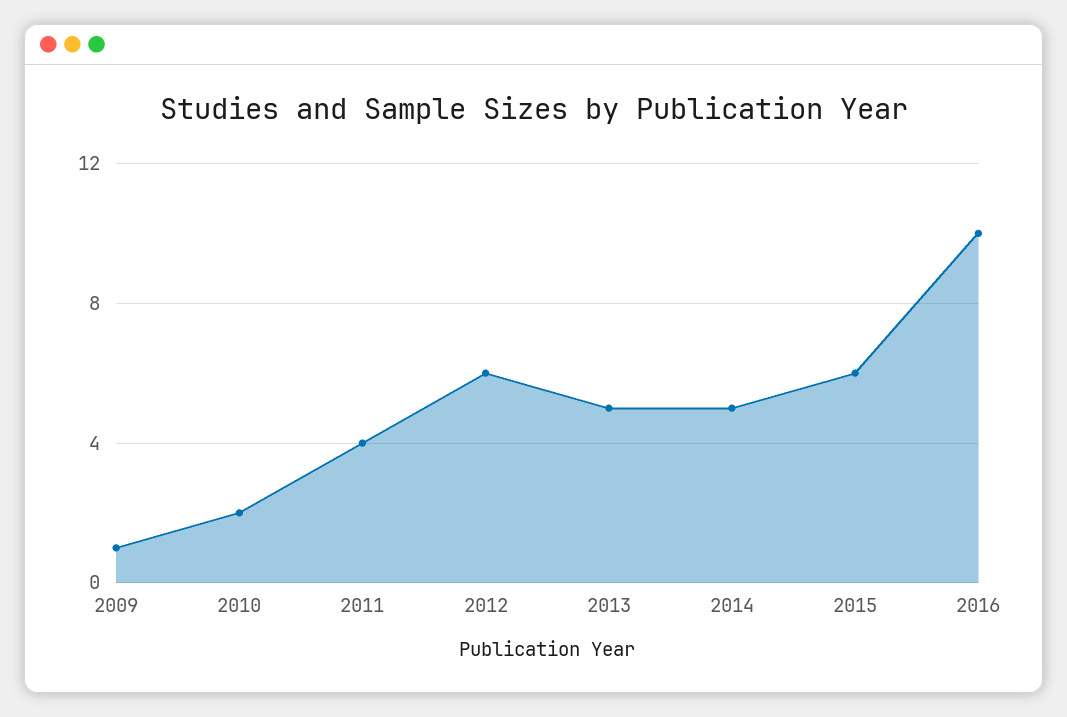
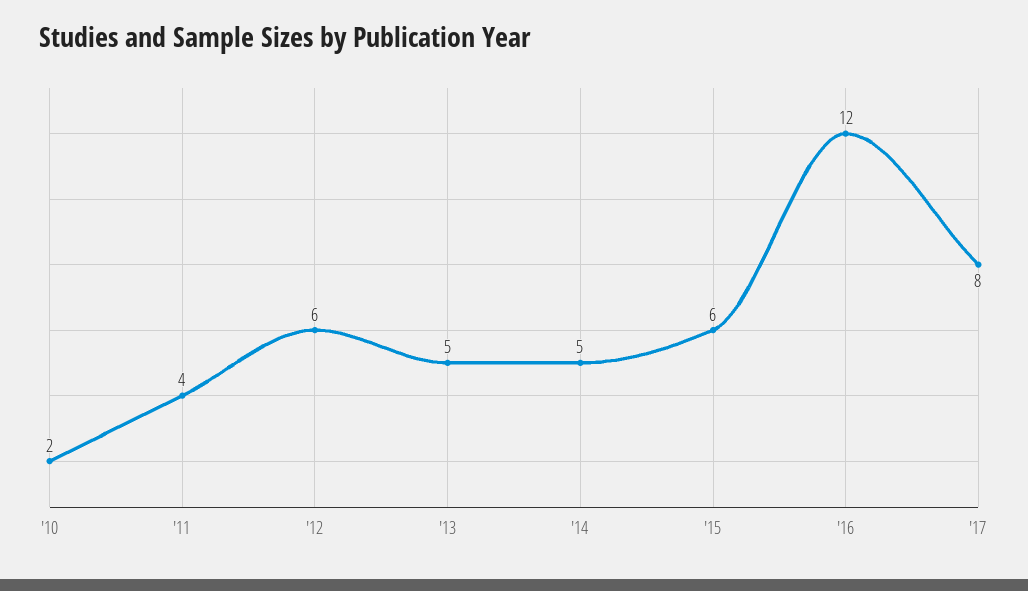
2009: 1 -> none
2016: 10 -> 12
'17: none -> 8

